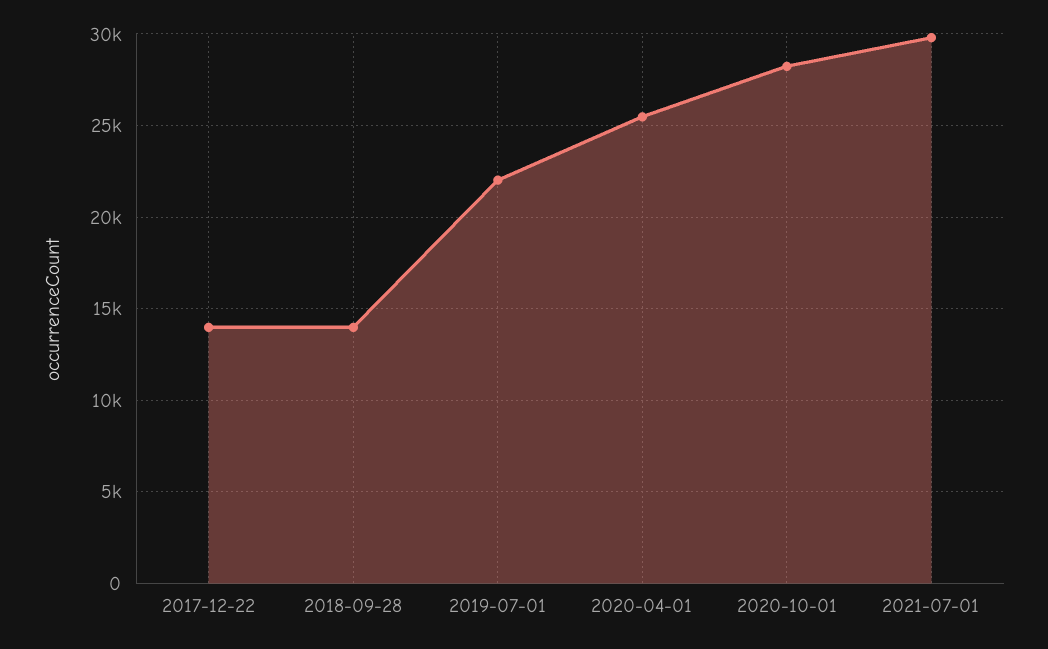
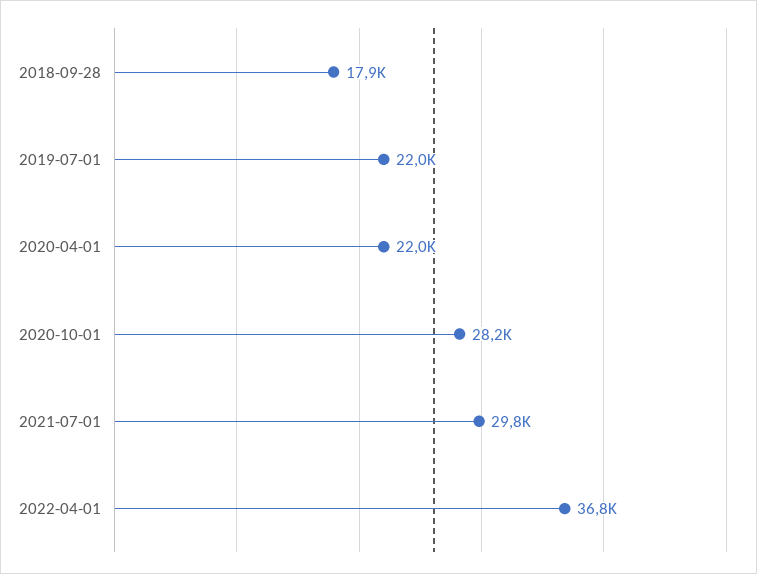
2017-12-22: 14000 -> none
2018-09-28: 14000 -> 17900
2020-04-01: 25500 -> 22000
2022-04-01: none -> 36800

